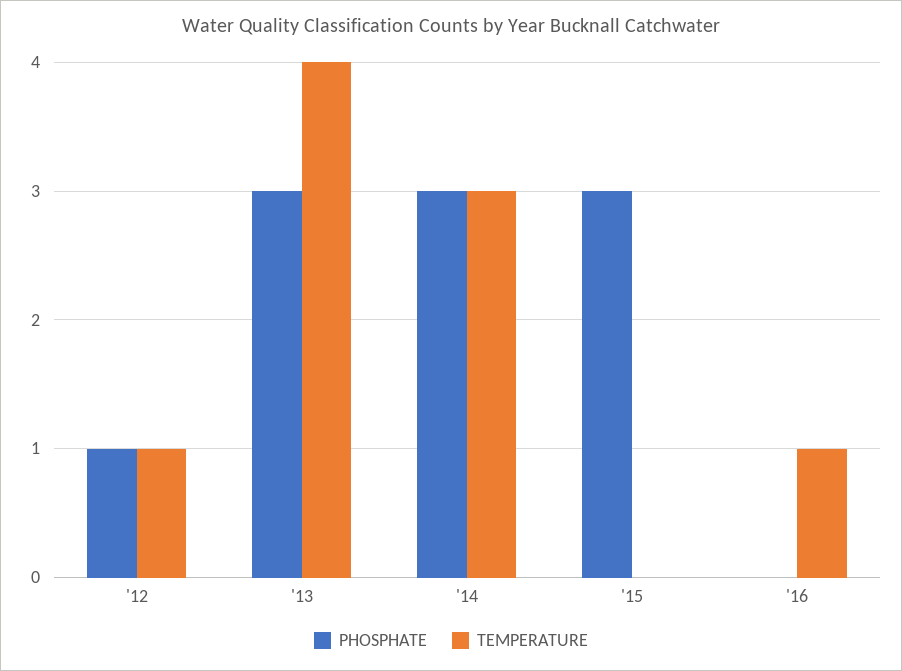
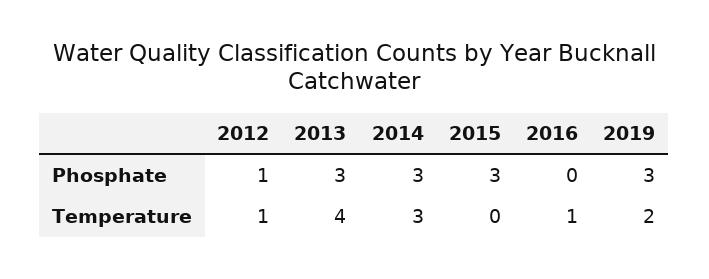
PHOSPHATE, 2019: none -> 3
TEMPERATURE, 2019: none -> 2

